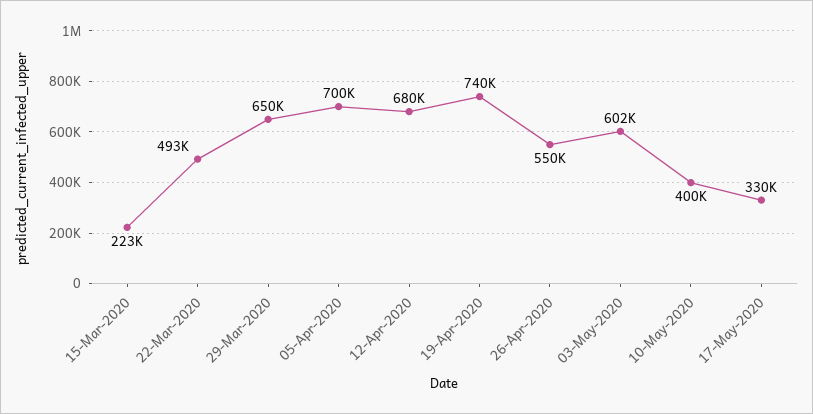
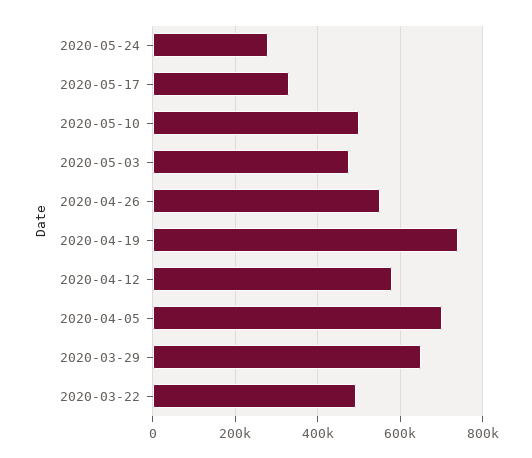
15-Mar-2020: 223000 -> none
12-Apr-2020: 680000 -> 580000
03-May-2020: 602000 -> 480000
10-May-2020: 400000 -> 500000
2020-05-24: none -> 280000

